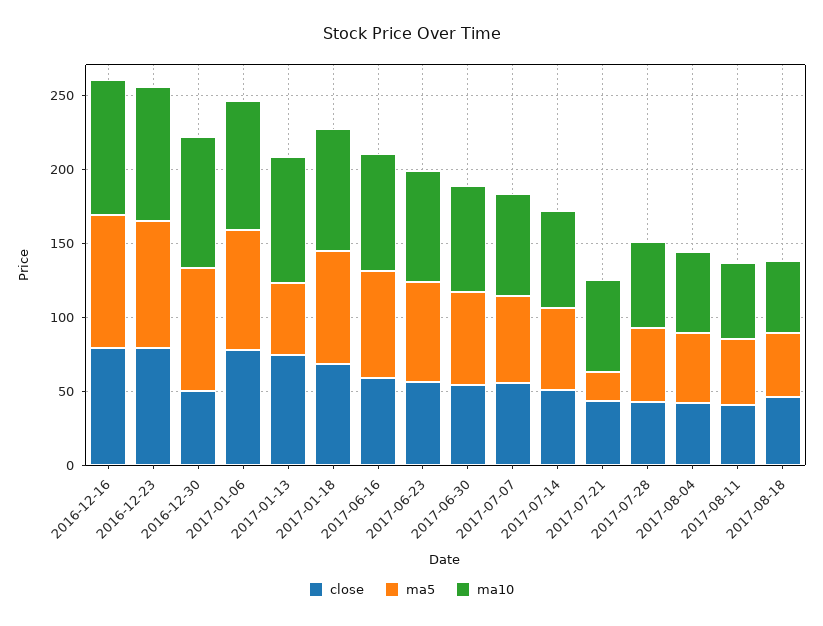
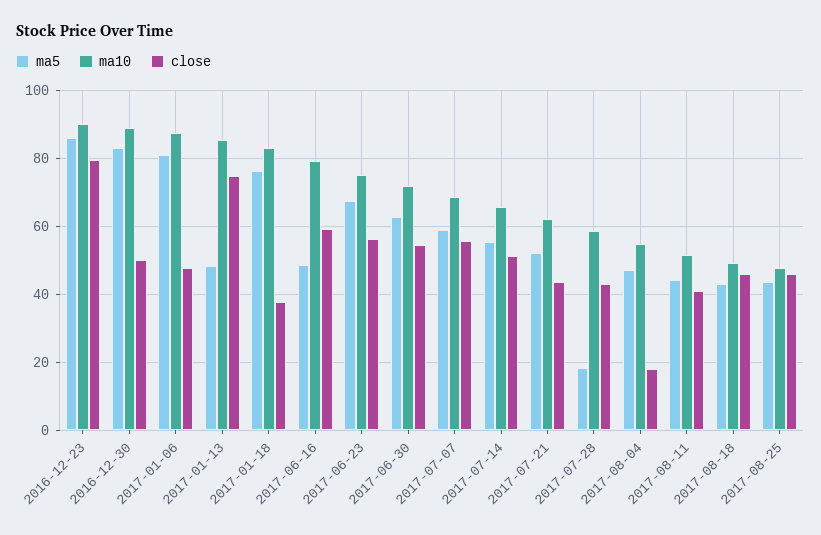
close, 2016-12-16: 80 -> none
ma5, 2016-12-16: 90 -> none
ma10, 2016-12-16: 90 -> none
close, 2017-01-06: 80 -> 48
close, 2017-01-18: 70 -> 38
ma5, 2017-06-16: 70 -> 48
ma5, 2017-07-21: 20 -> 52
ma5, 2017-07-28: 50 -> 18
close, 2017-08-04: 40 -> 18
ma5, 2017-08-25: none -> 44
ma10, 2017-08-25: none -> 48
close, 2017-08-25: none -> 46

